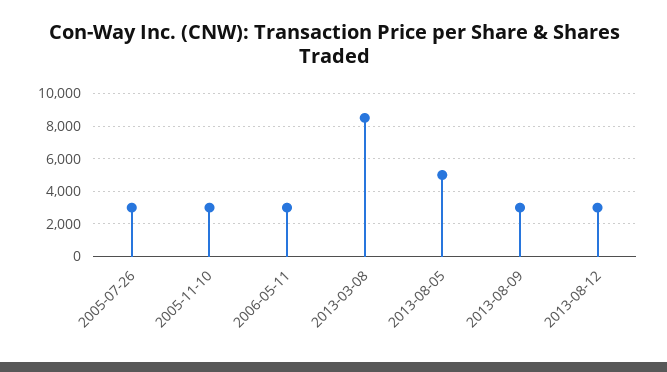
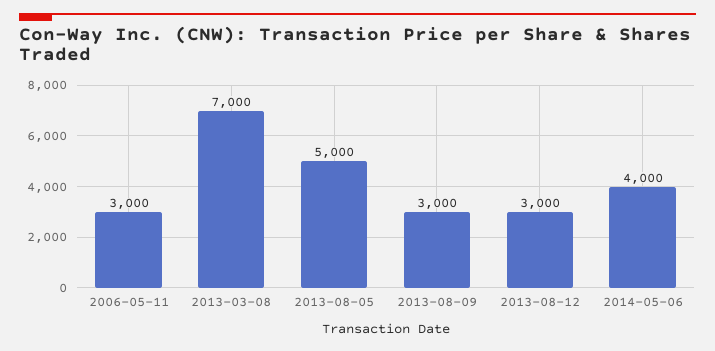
2005-07-26: 3000 -> none
2005-11-10: 3000 -> none
2013-03-08: 8500 -> 7000
2014-05-06: none -> 4000

